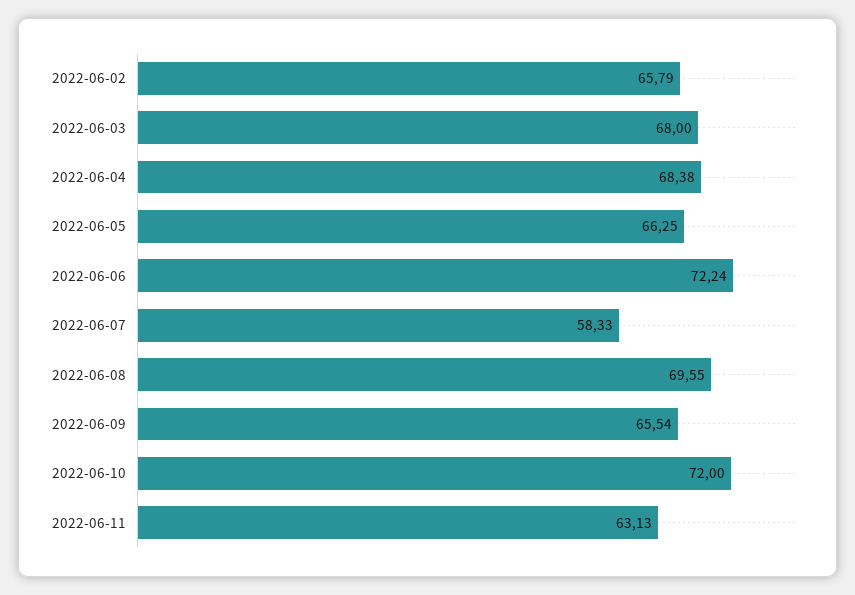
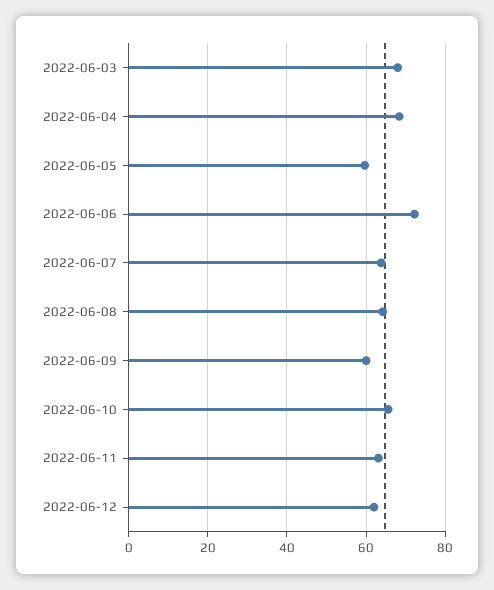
2022-06-02: 65.79 -> none
2022-06-05: 66.25 -> 60
2022-06-07: 58.33 -> 64
2022-06-08: 69.55 -> 64
2022-06-09: 65.54 -> 60
2022-06-10: 72 -> 66
2022-06-12: none -> 62

